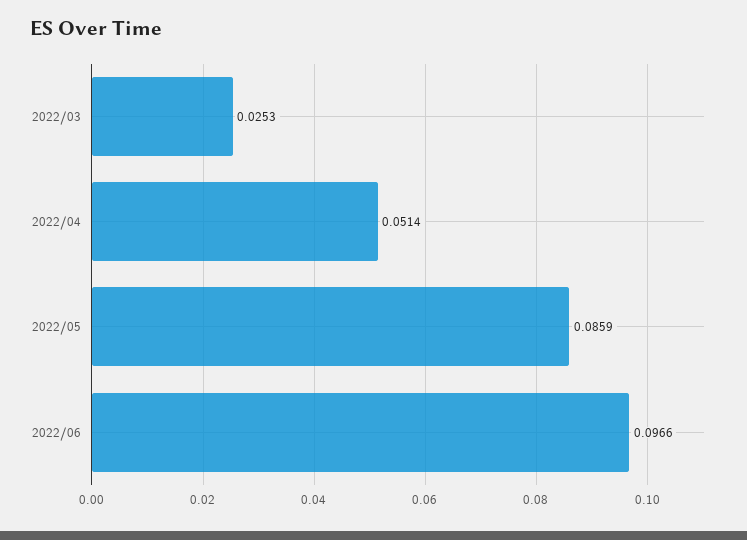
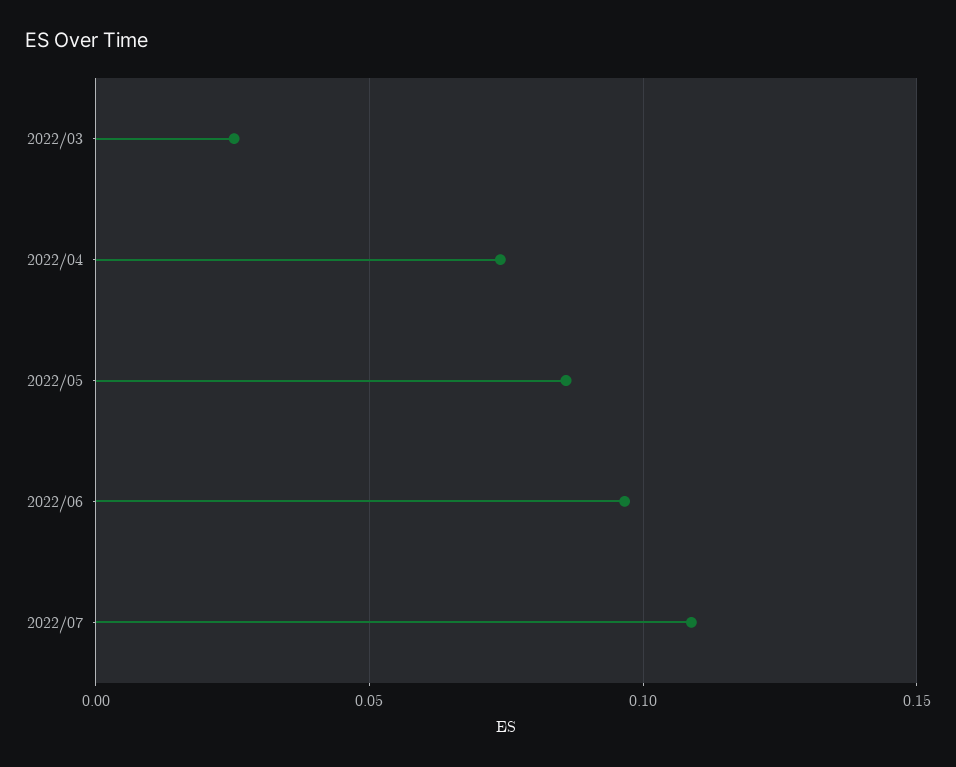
2022/04: 0.0514 -> 0.075
2022/07: none -> 0.11

